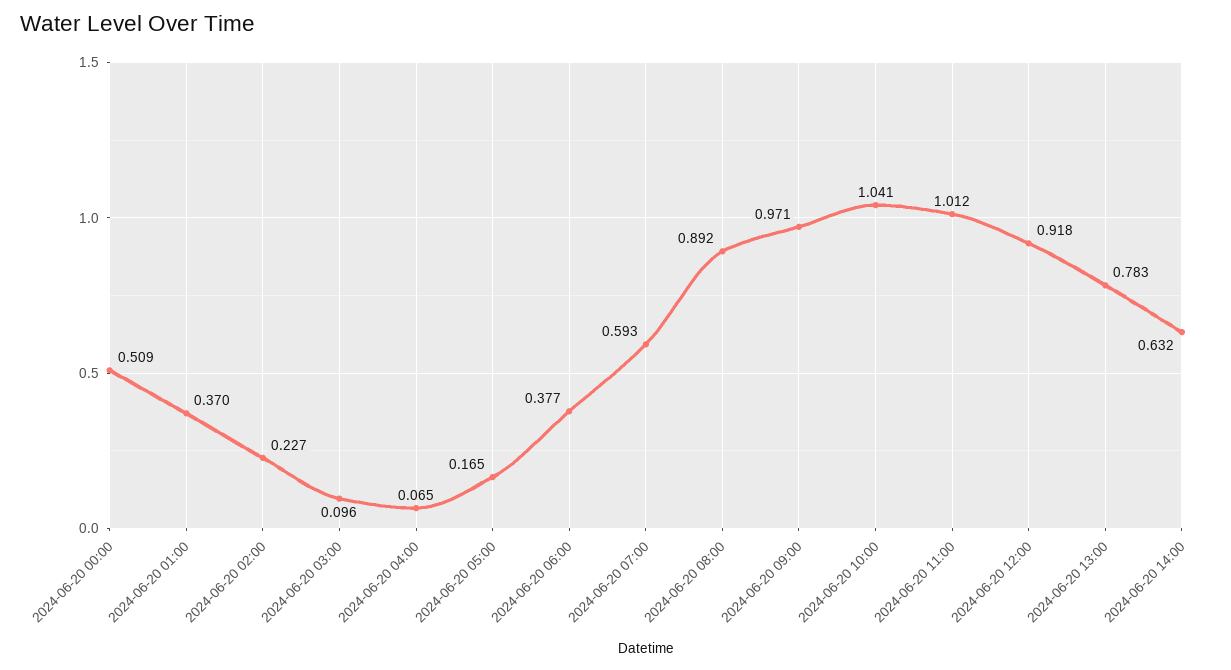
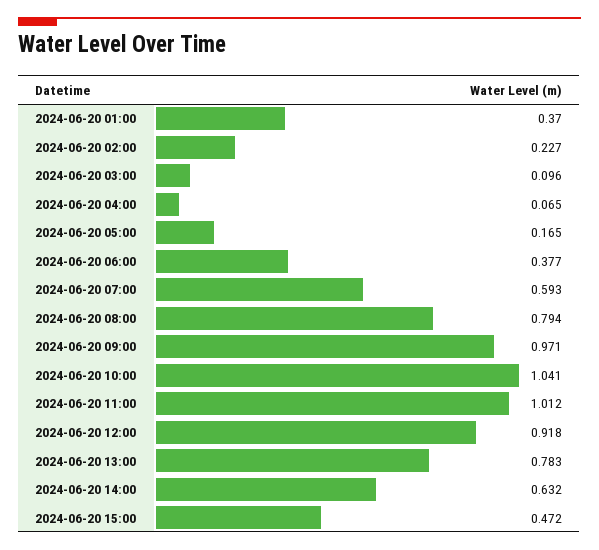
2024-06-20 00:00: 0.509 -> none
2024-06-20 08:00: 0.892 -> 0.794
2024-06-20 15:00: none -> 0.472

